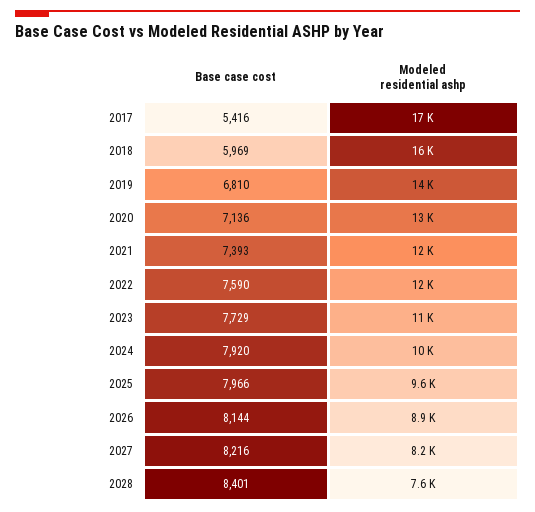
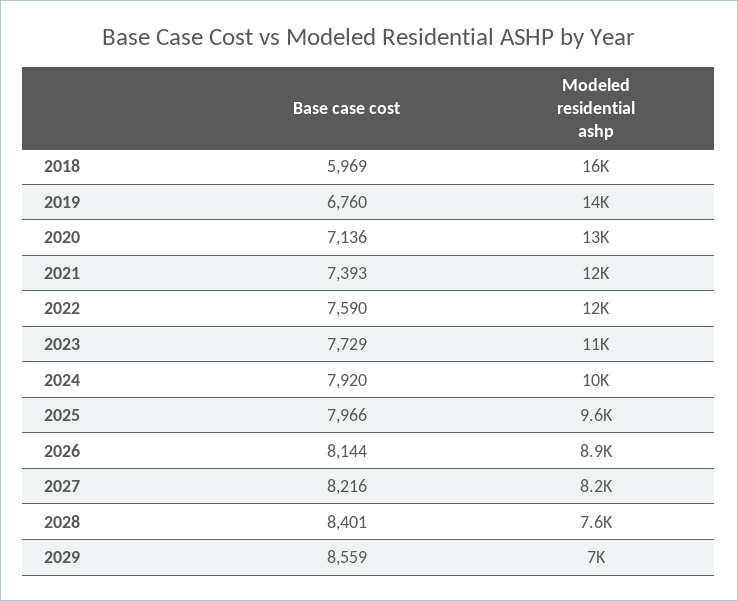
Base case cost, 2017: 5416 -> none
Modeled residential ashp, 2017: 17000 -> none
Base case cost, 2019: 6810 -> 6760
Base case cost, 2029: none -> 8559
Modeled residential ashp, 2029: none -> 7000

